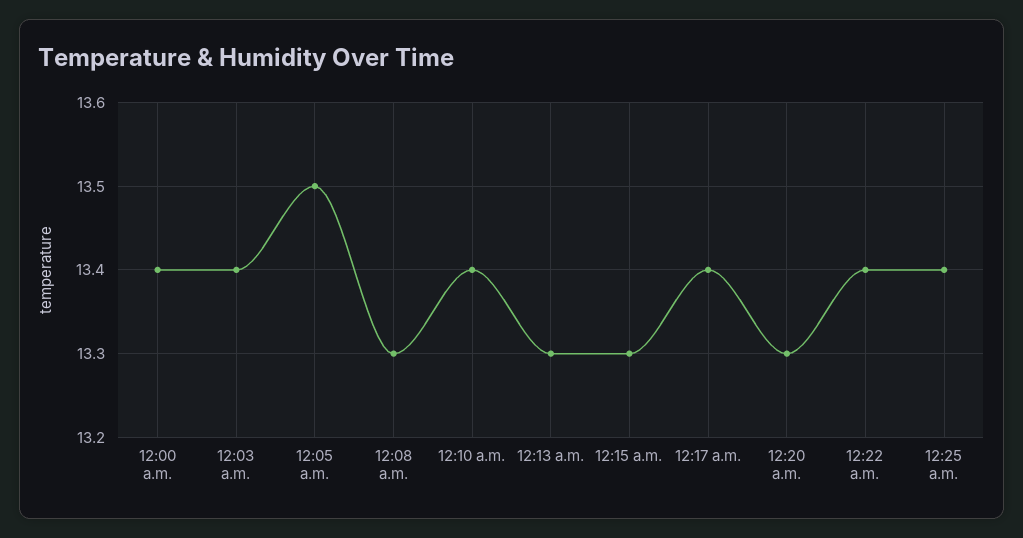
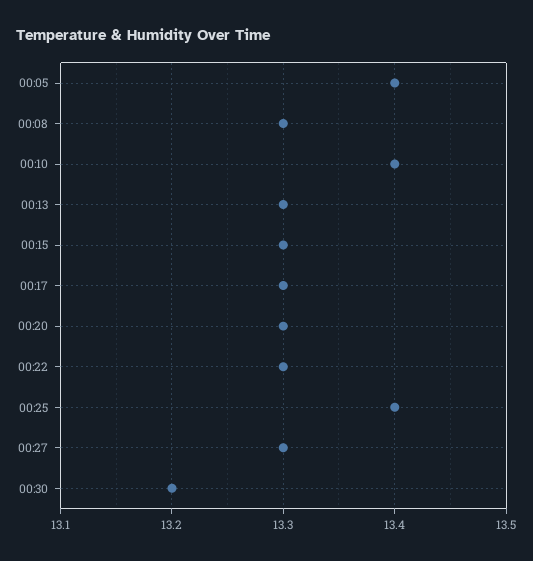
12:00 a.m.: 13.4 -> none
12:03 a.m.: 13.4 -> none
12:05 a.m.: 13.5 -> 13.4
12:17 a.m.: 13.4 -> 13.3
12:22 a.m.: 13.4 -> 13.3
00:27: none -> 13.3
00:30: none -> 13.2

